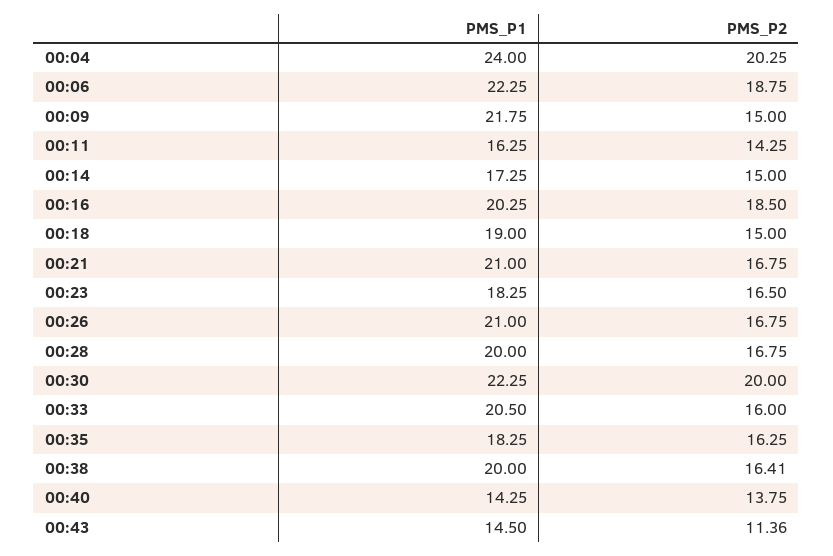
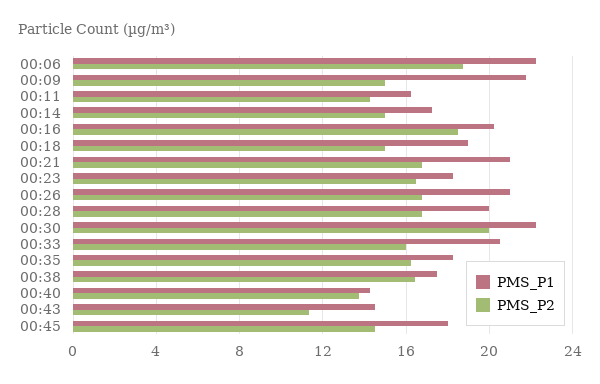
PMS_P1, 00:04: 24 -> none
PMS_P2, 00:04: 20.25 -> none
PMS_P1, 00:38: 20 -> 17.5
PMS_P1, 00:45: none -> 18
PMS_P2, 00:45: none -> 14.5

